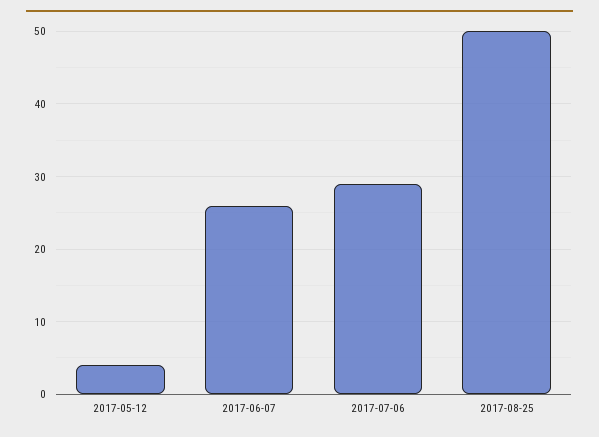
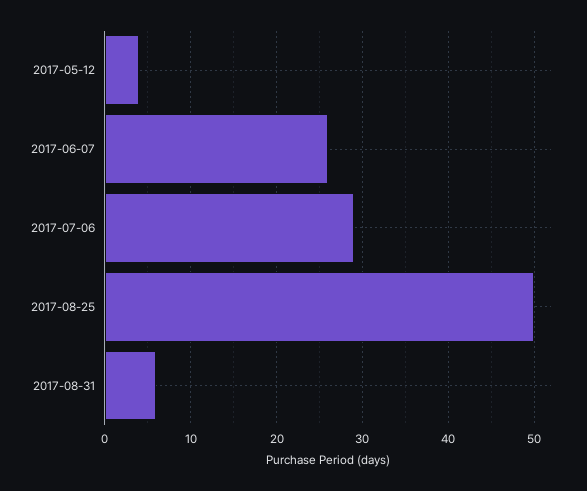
2017-08-31: none -> 6

